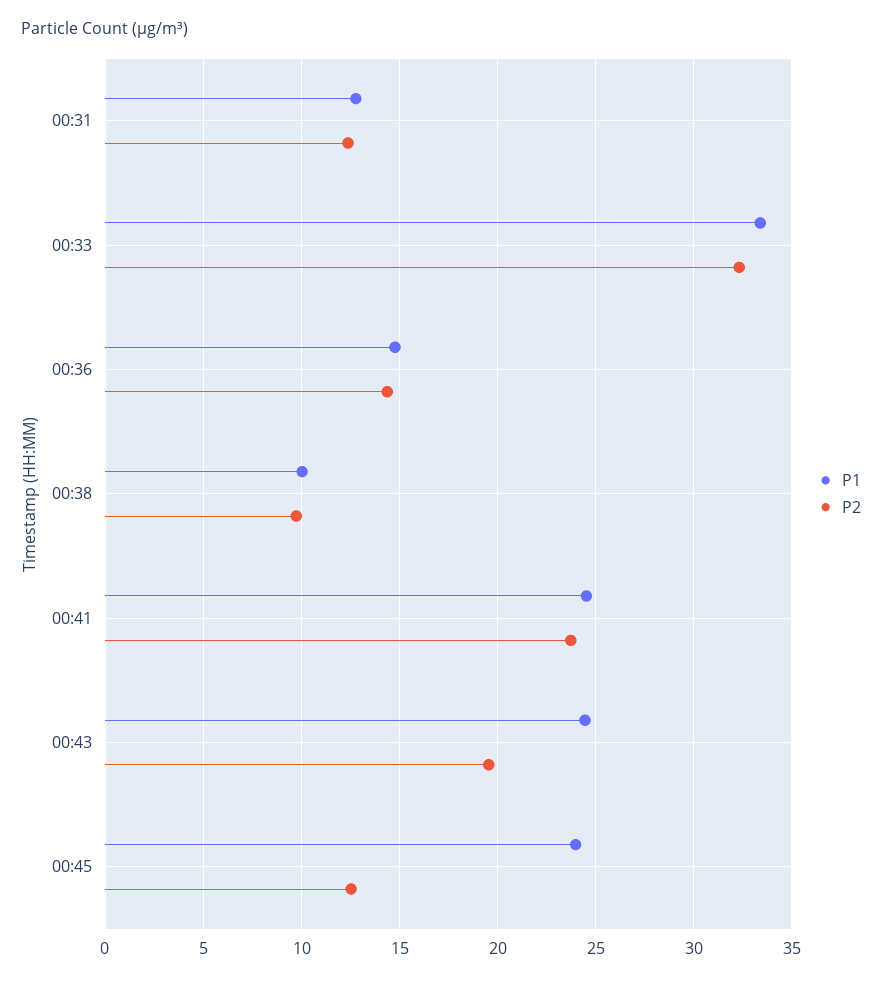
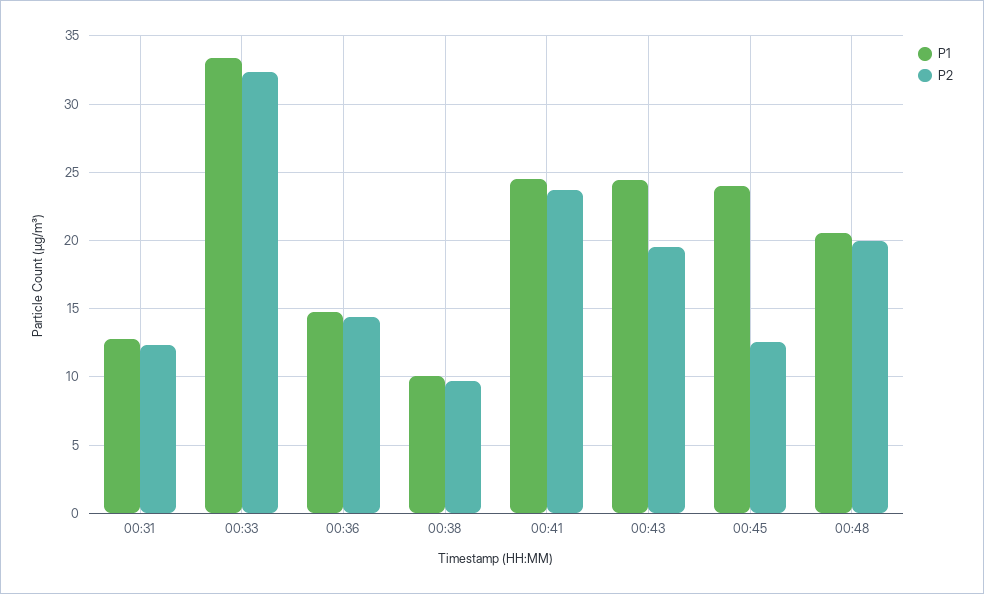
P1, 00:48: none -> 20.5
P2, 00:48: none -> 20

